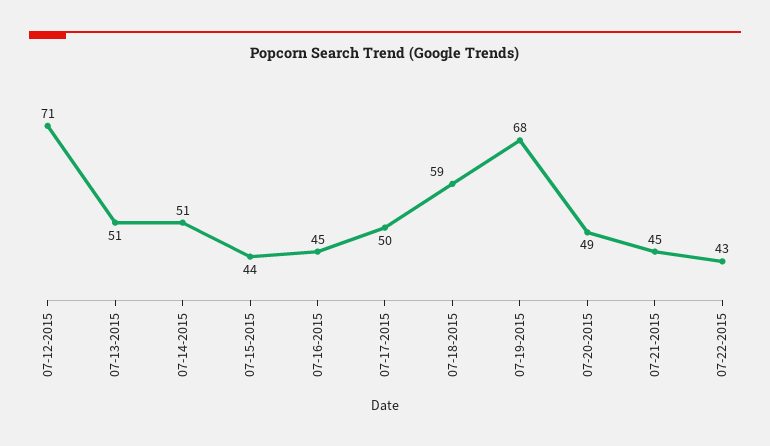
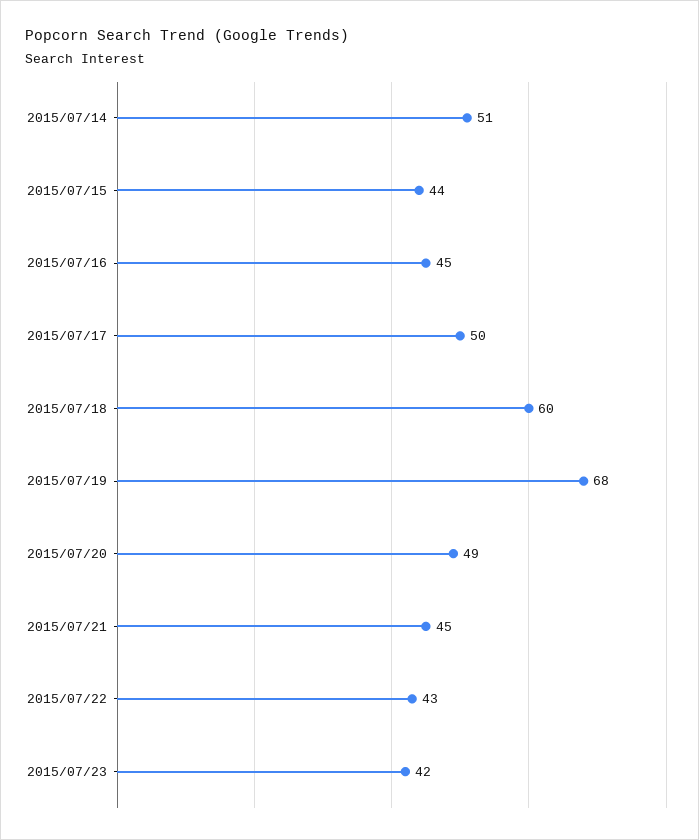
07-12-2015: 71 -> none
07-13-2015: 51 -> none
07-18-2015: 59 -> 60
2015/07/23: none -> 42

